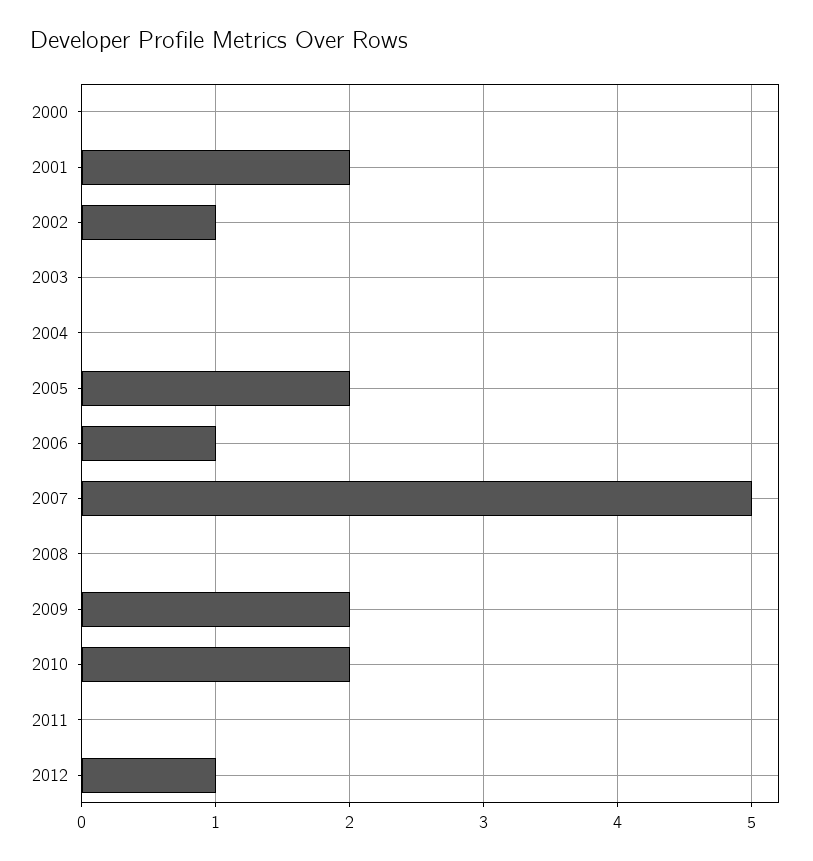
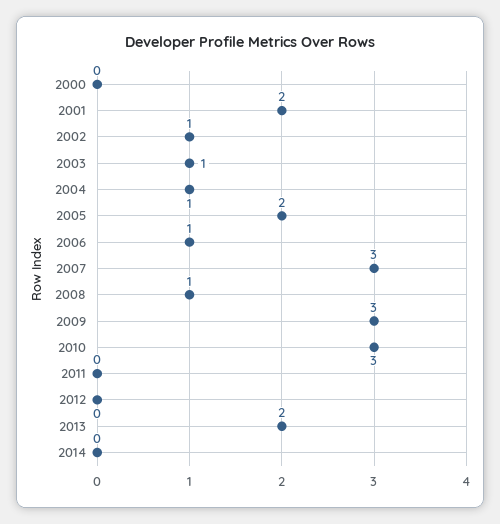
2003: 0 -> 1
2004: 0 -> 1
2007: 5 -> 3
2008: 0 -> 1
2009: 2 -> 3
2010: 2 -> 3
2012: 1 -> 0
2013: none -> 2
2014: none -> 0

